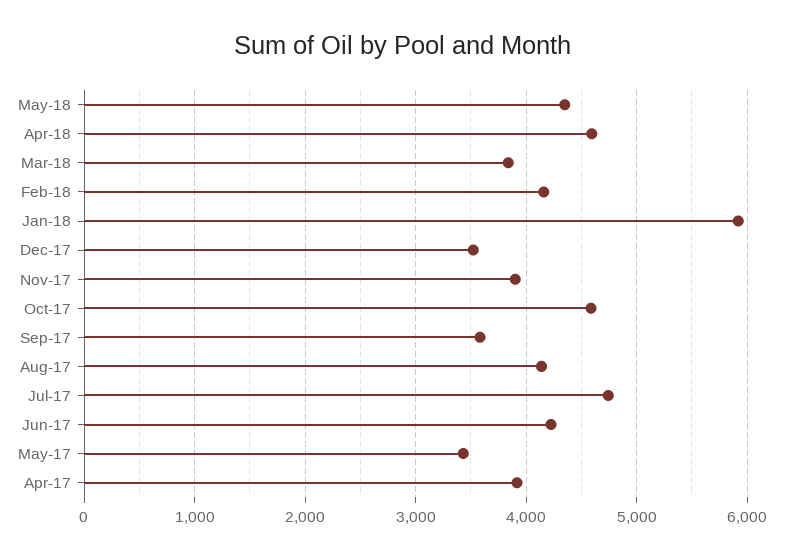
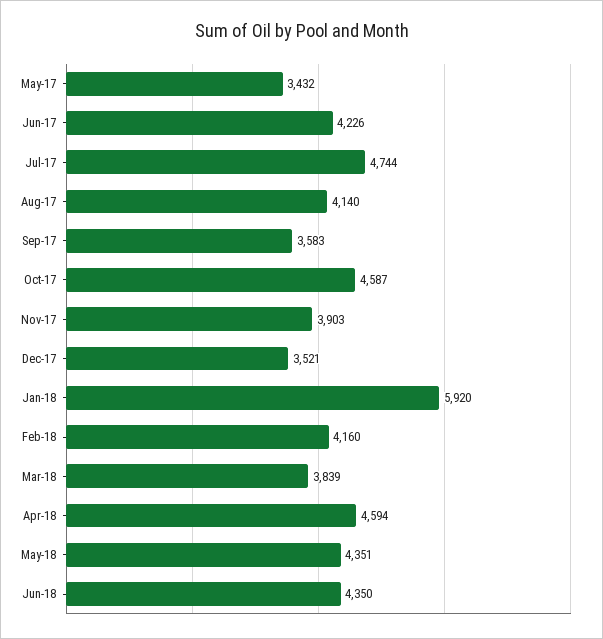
Apr-17: 3900 -> none
Jun-18: none -> 4350

